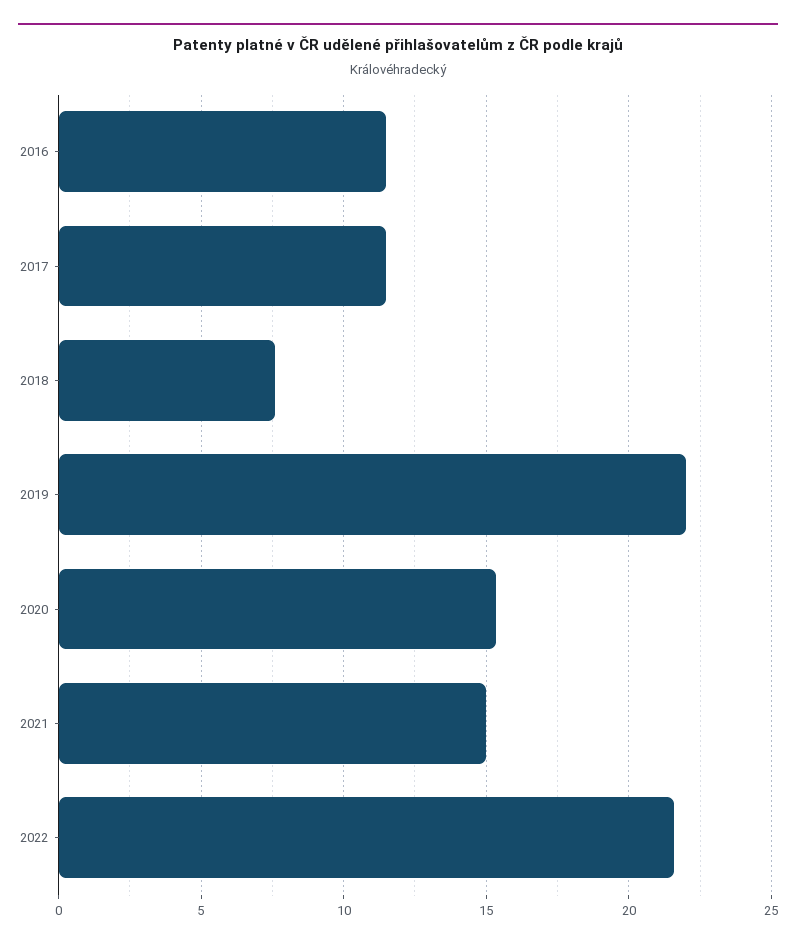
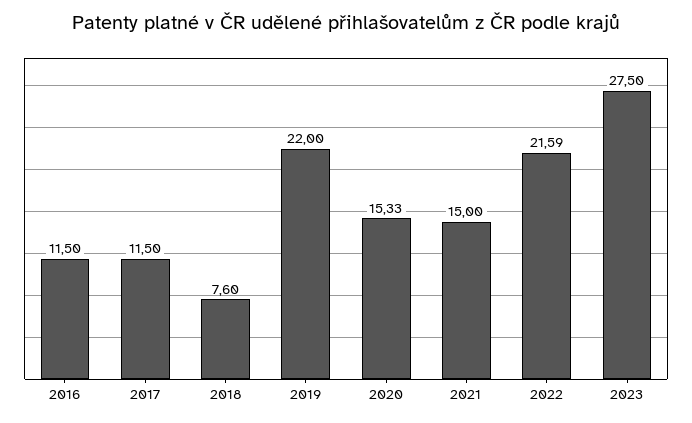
2023: none -> 27.5

